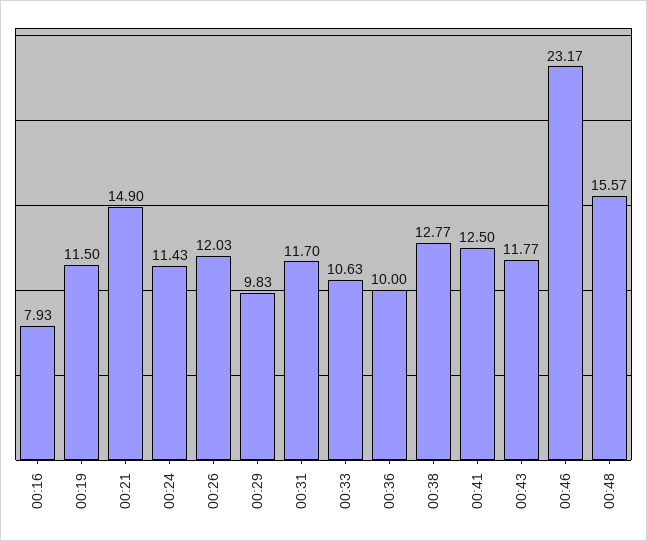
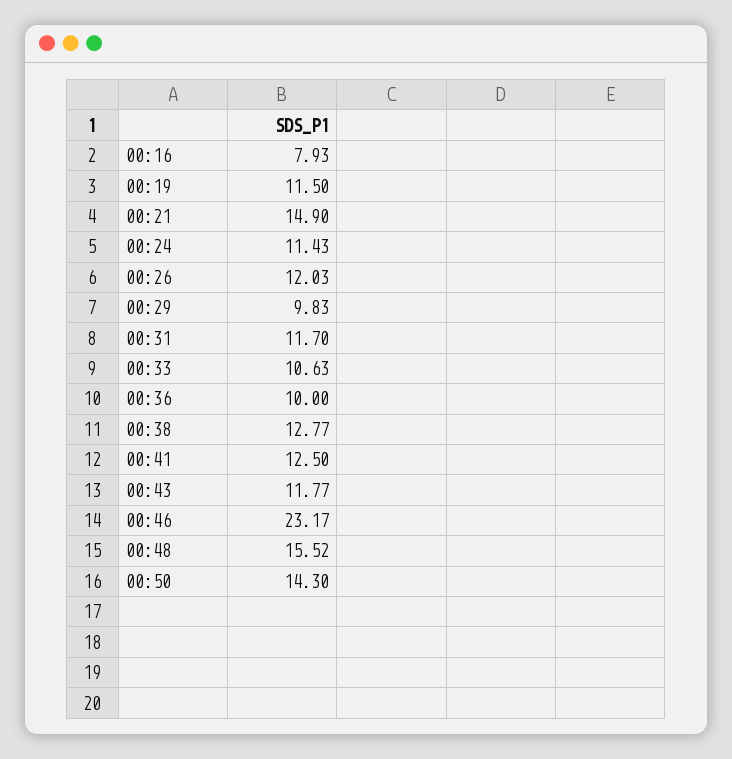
00:48: 15.57 -> 15.52
00:50: none -> 14.3

